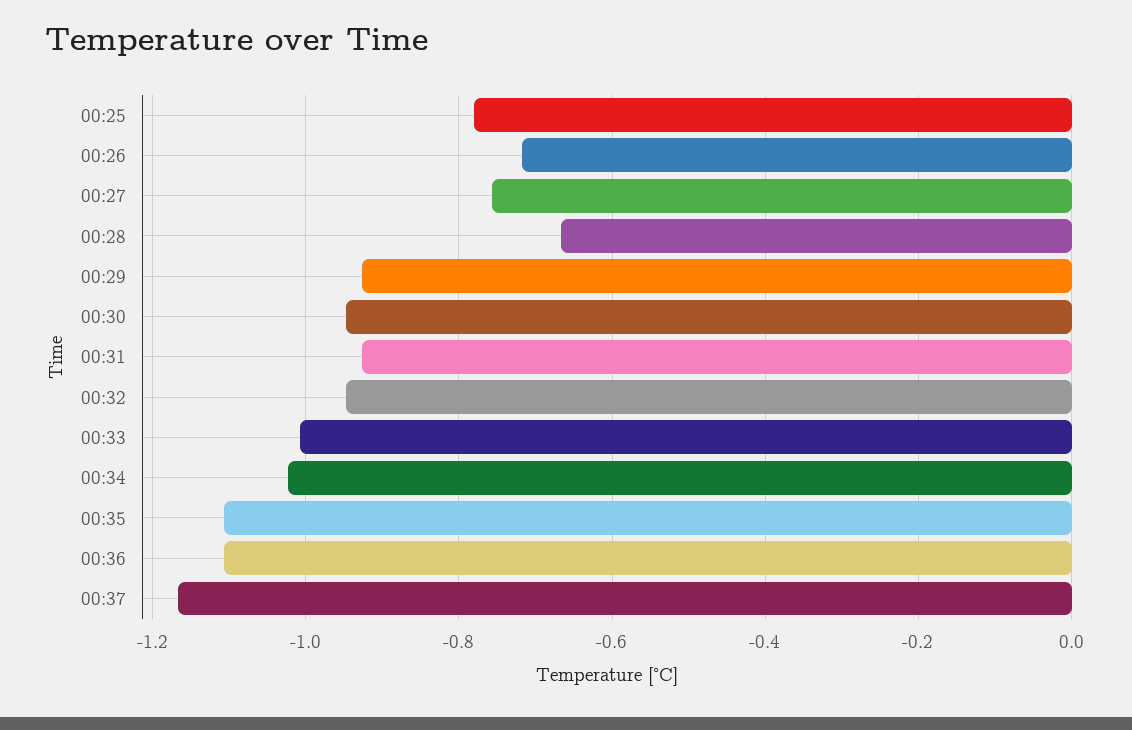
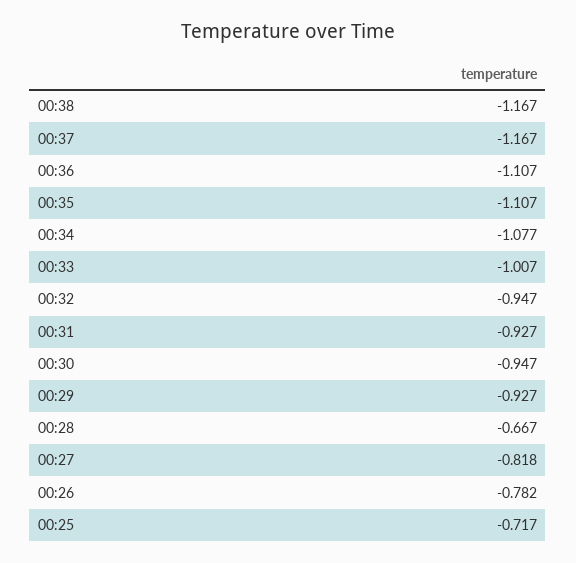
00:25: -0.78 -> -0.717
00:26: -0.72 -> -0.782
00:27: -0.76 -> -0.818
00:34: -1.02 -> -1.077
00:38: none -> -1.167

